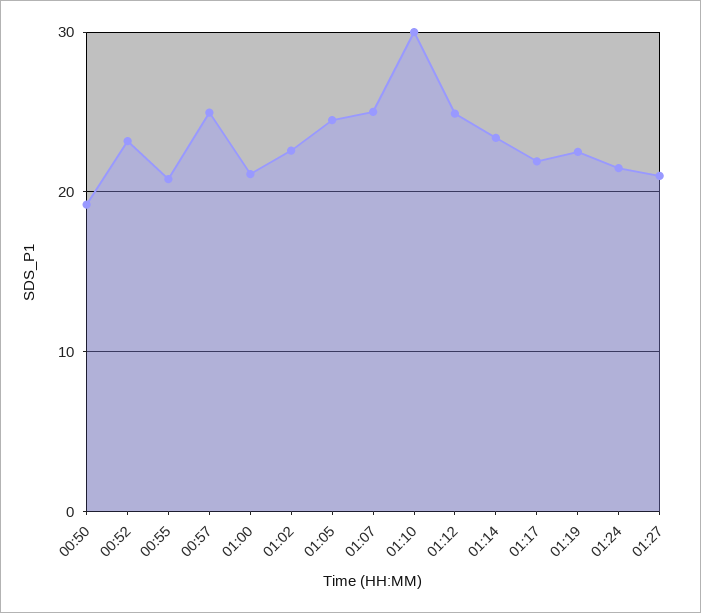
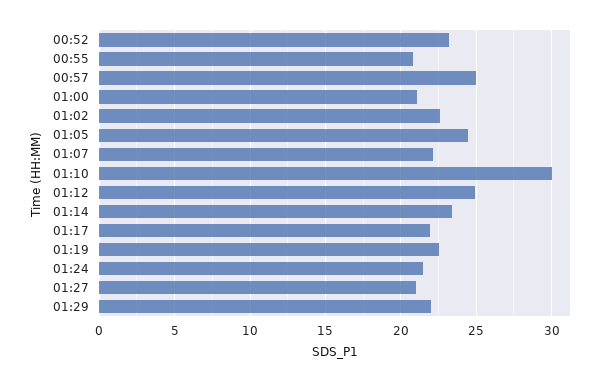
00:50: 19 -> none
01:07: 25 -> 22
01:29: none -> 22

